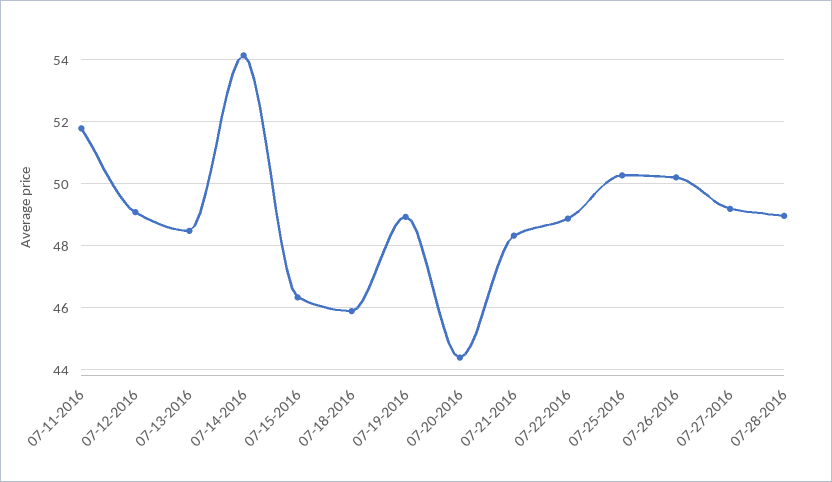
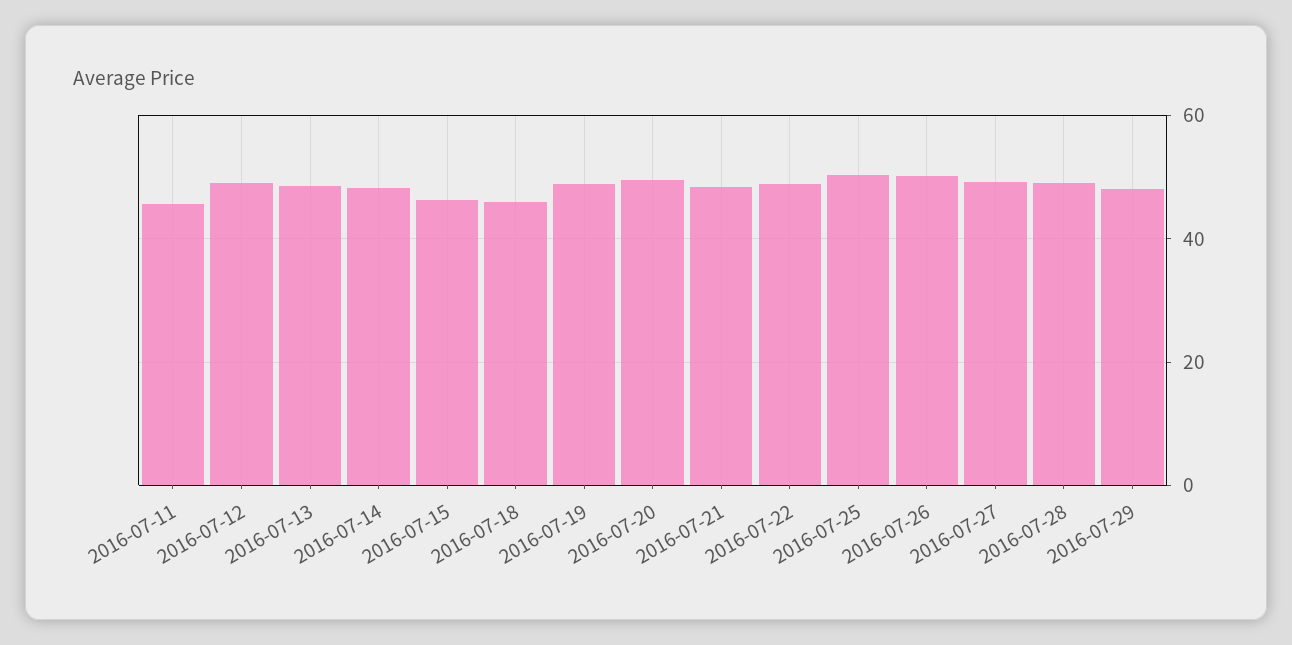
07-11-2016: 51.8 -> 46
07-14-2016: 54.2 -> 48
07-20-2016: 44.4 -> 50
2016-07-29: none -> 48

